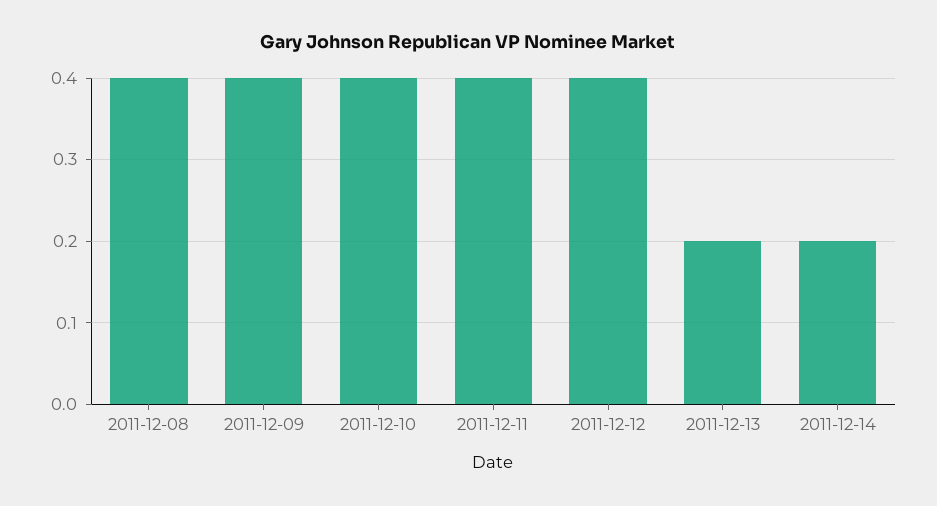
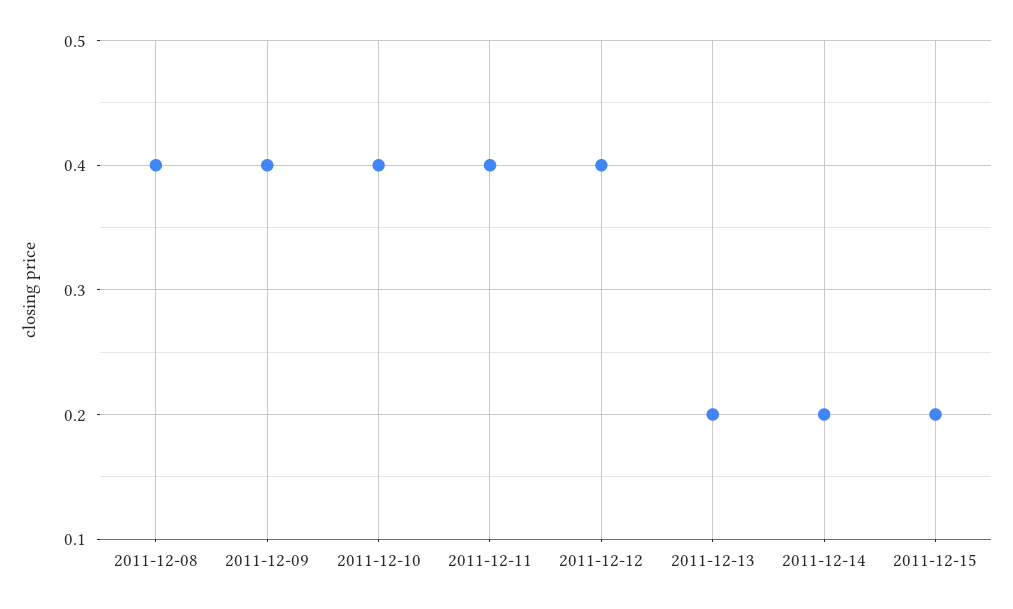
2011-12-15: none -> 0.2

